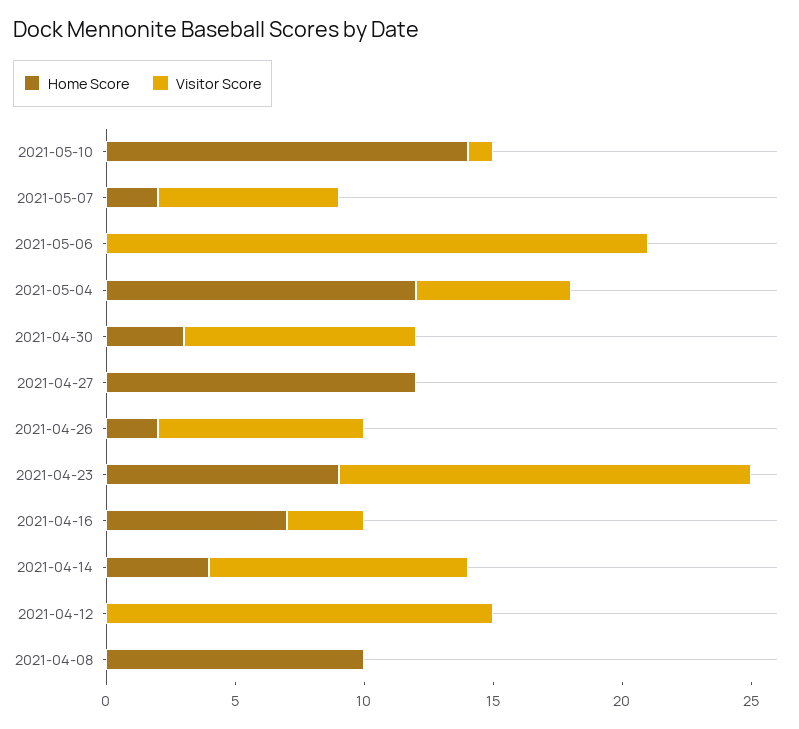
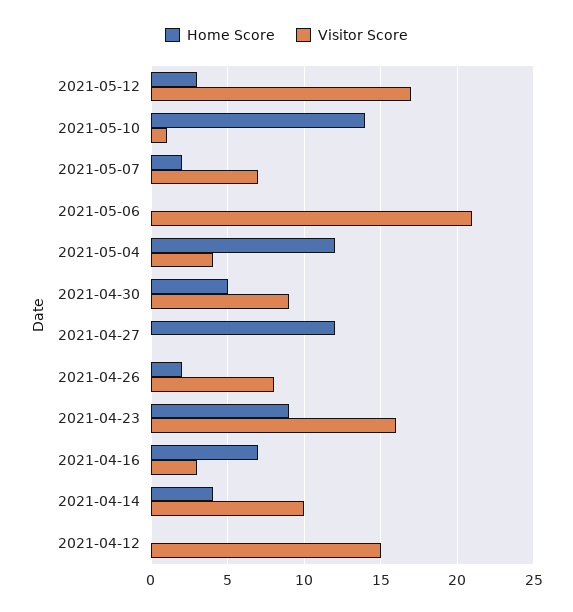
Visitor Score, 2021-05-04: 6 -> 4
Home Score, 2021-04-30: 3 -> 5
Home Score, 2021-04-08: 10 -> none
Visitor Score, 2021-04-08: 0 -> none
Home Score, 2021-05-12: none -> 3
Visitor Score, 2021-05-12: none -> 17

